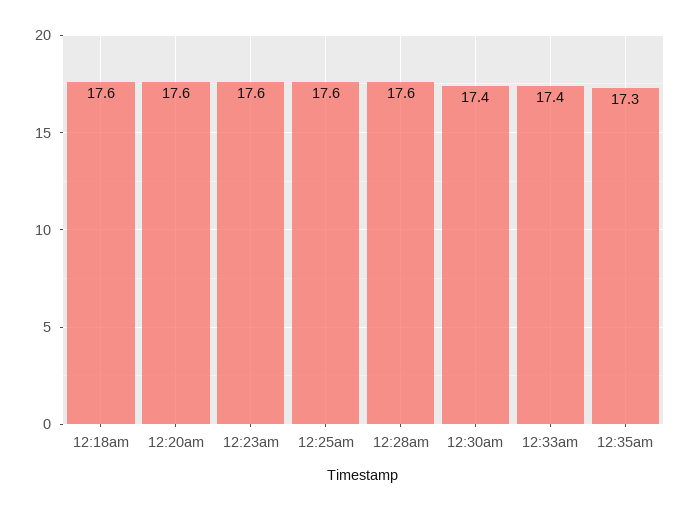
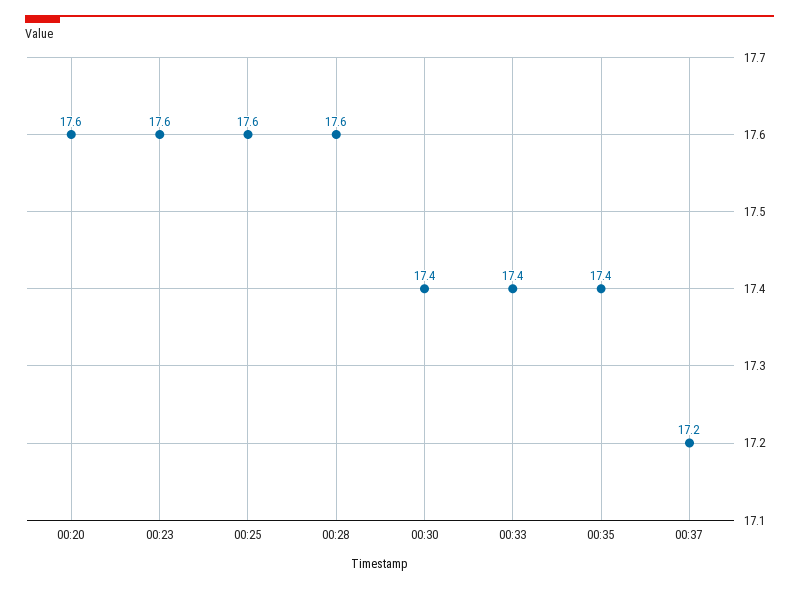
12:18am: 17.6 -> none
12:35am: 17.3 -> 17.4
00:37: none -> 17.2

